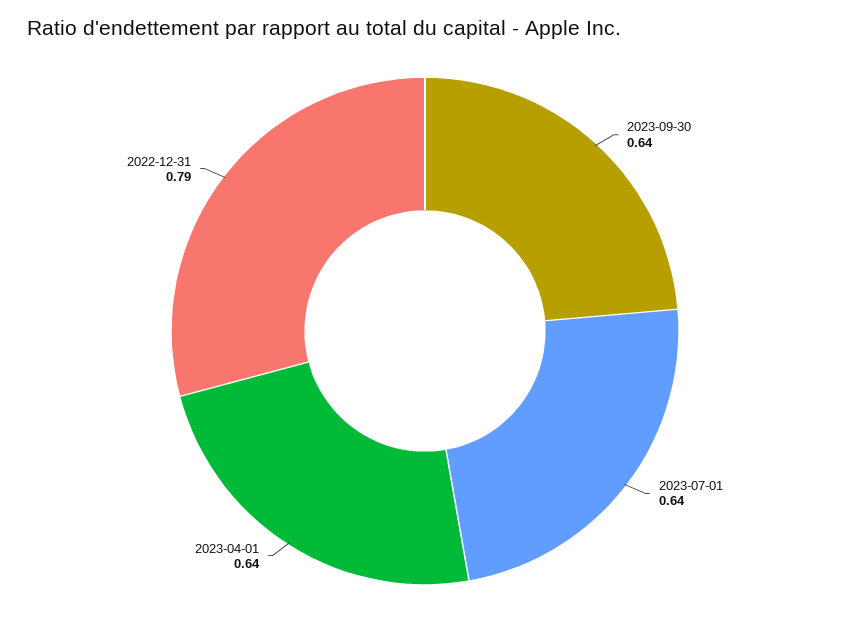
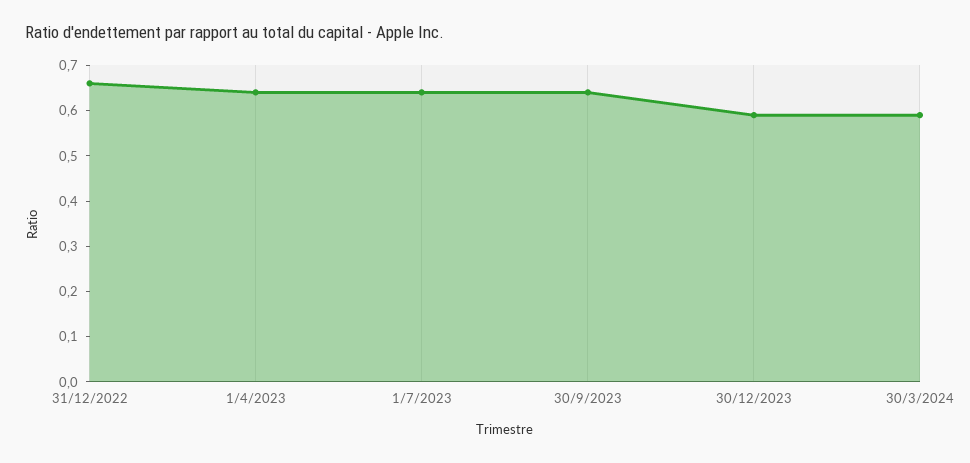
2022-12-31: 0.79 -> 0.65
30/12/2023: none -> 0.6
30/3/2024: none -> 0.6

